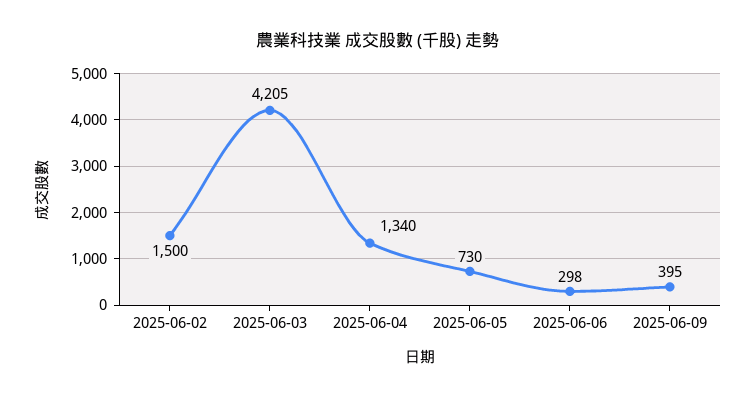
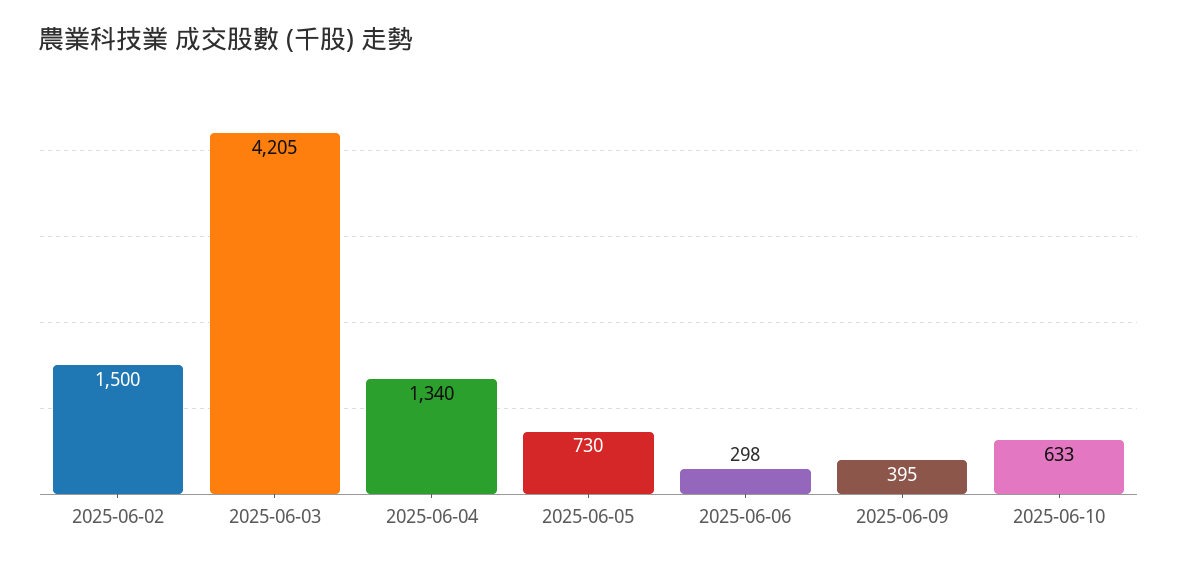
2025-06-10: none -> 633

